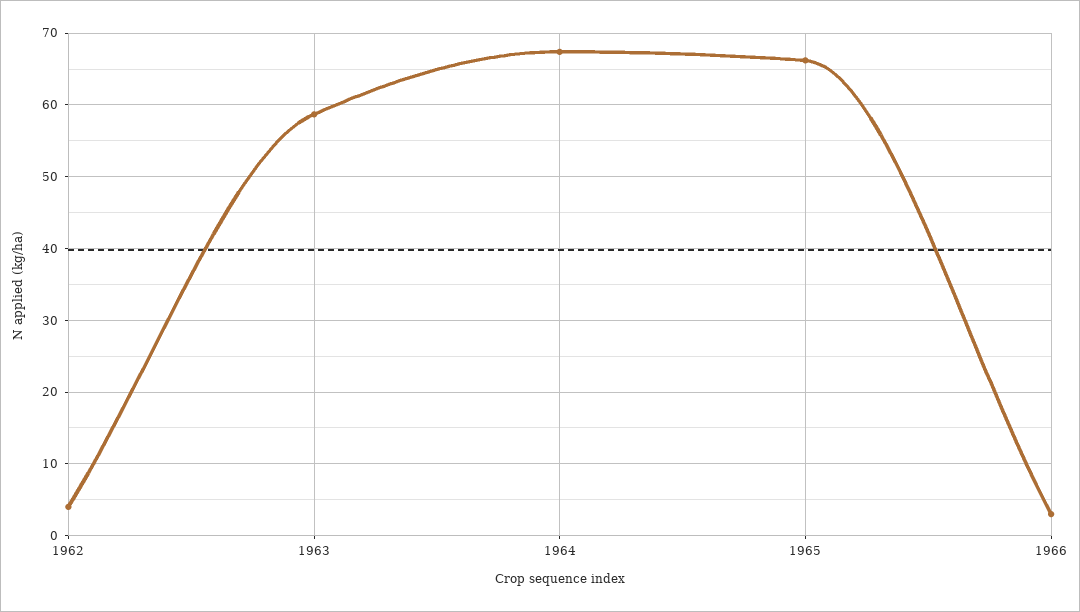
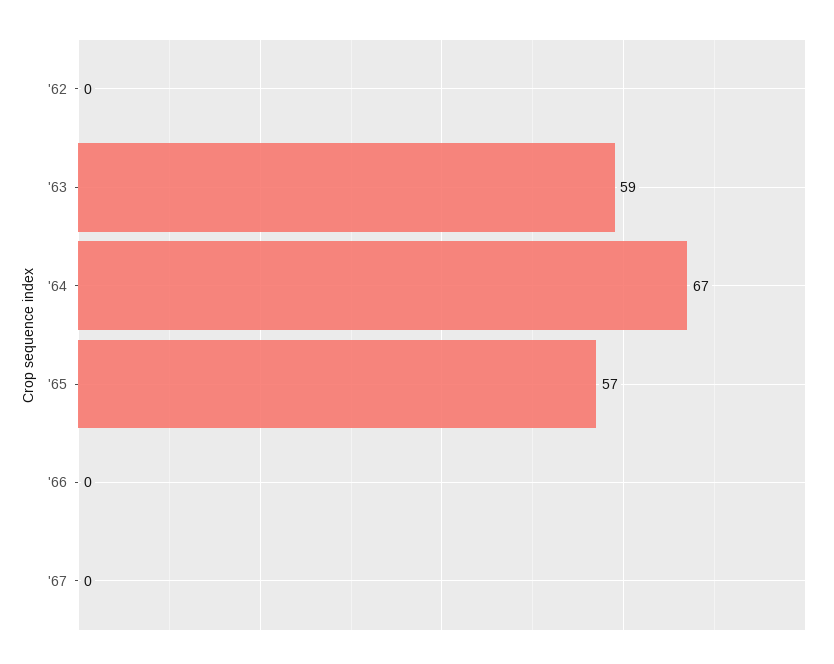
1962: 4 -> 0
1965: 66 -> 57
1966: 3 -> 0
'67: none -> 0

